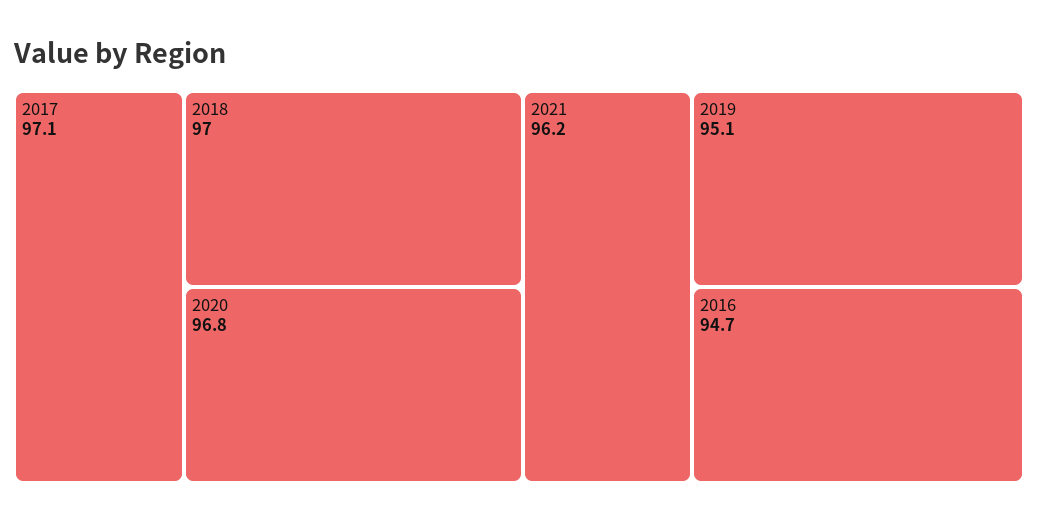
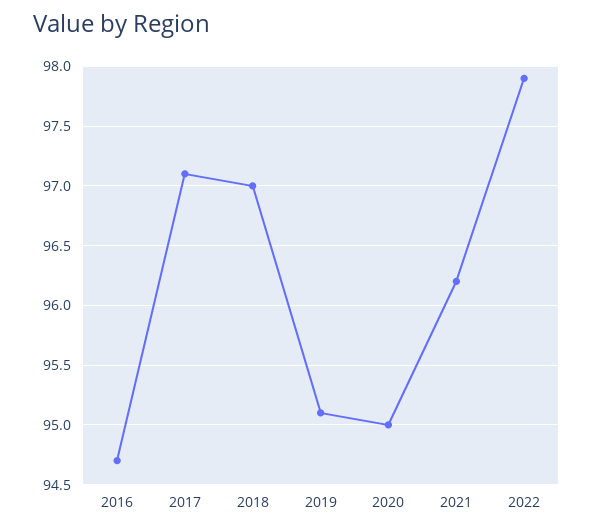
2020: 96.8 -> 95
2022: none -> 97.9

